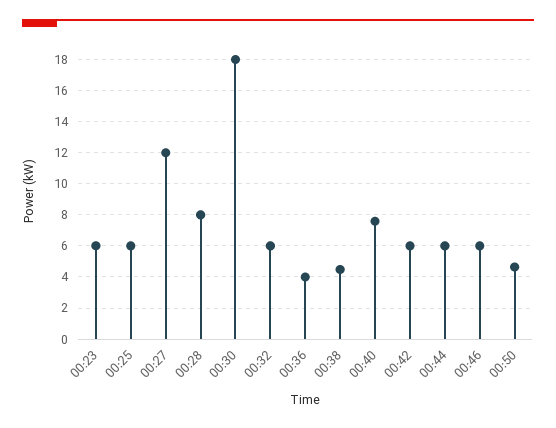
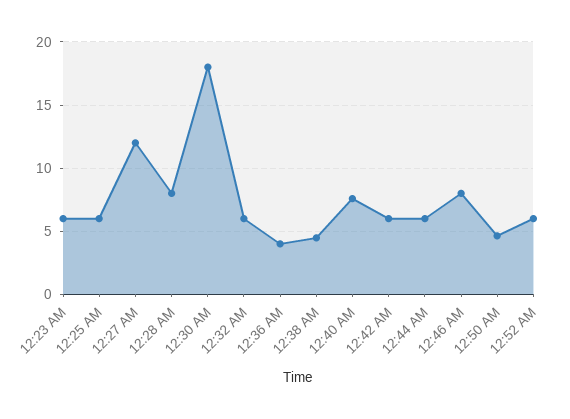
00:46: 6 -> 8
12:52 AM: none -> 6

